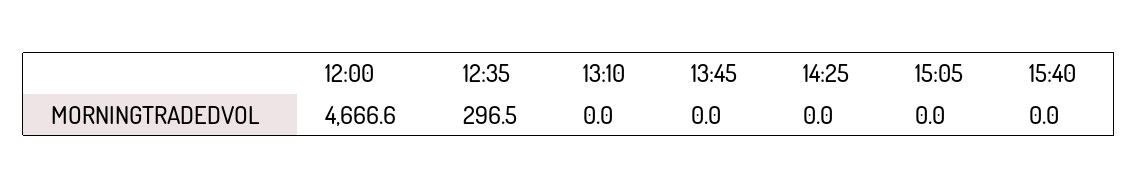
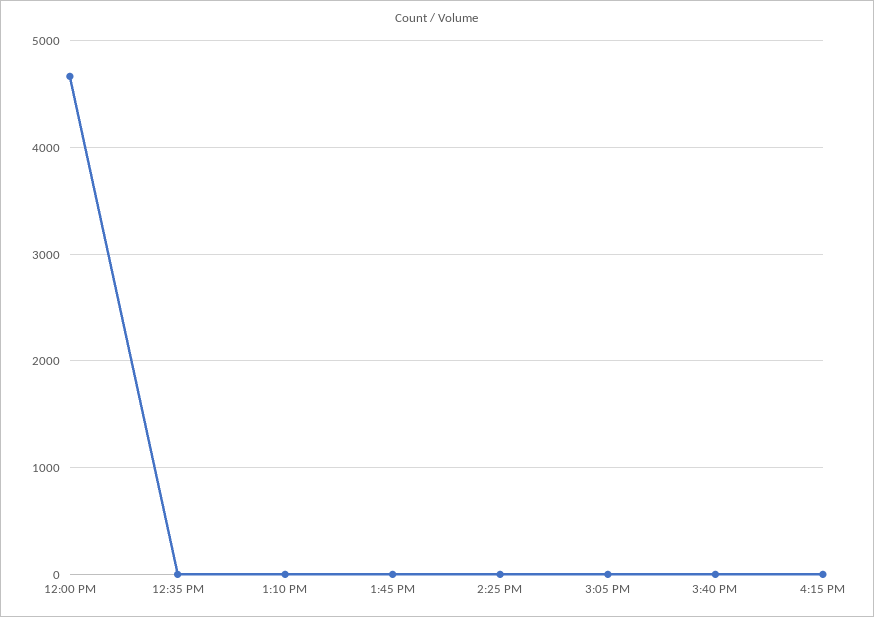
12:35: 296.5 -> 0
4:15 PM: none -> 0

